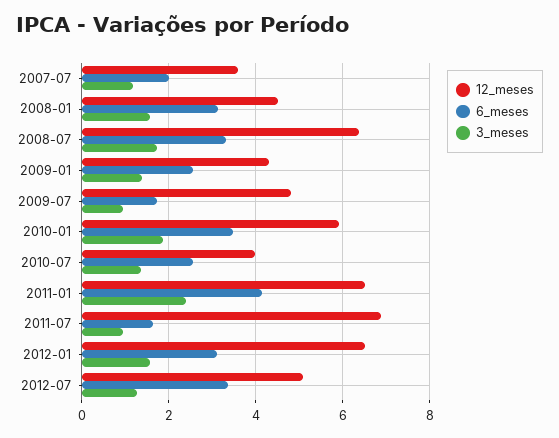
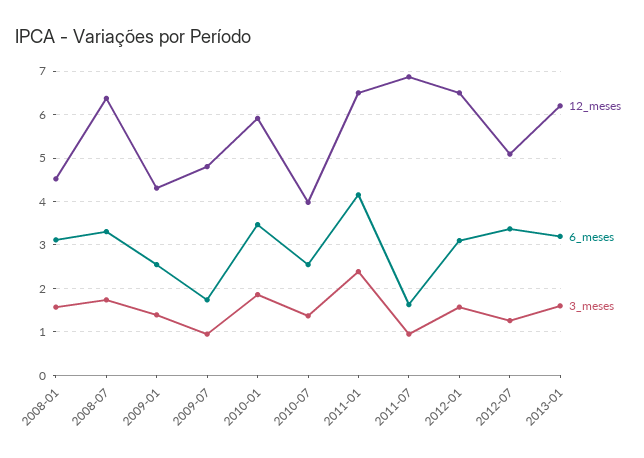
12_meses, 2007-07: 3.6 -> none
6_meses, 2007-07: 2 -> none
3_meses, 2007-07: 1.2 -> none
12_meses, 2013-01: none -> 6.2
6_meses, 2013-01: none -> 3.2
3_meses, 2013-01: none -> 1.6

